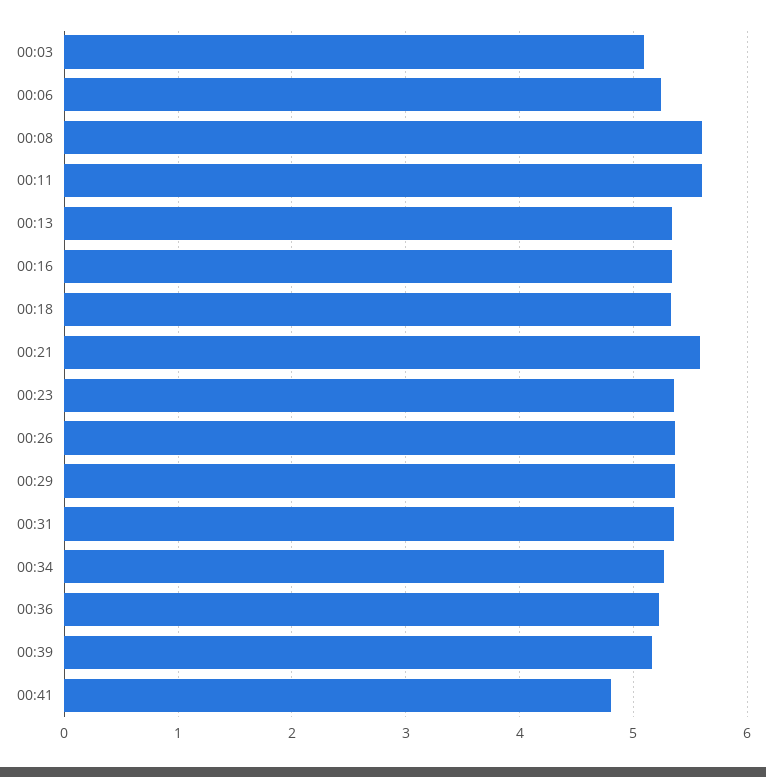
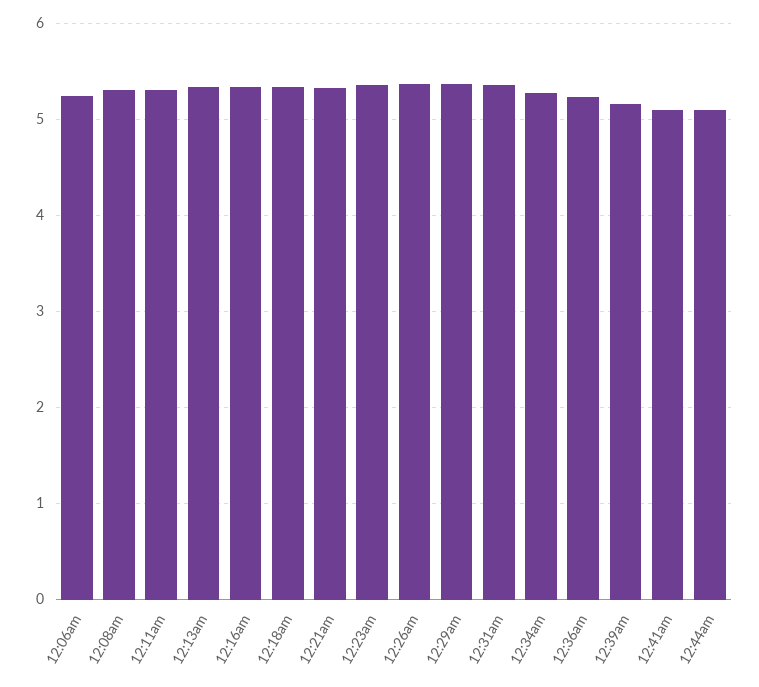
00:03: 5.1 -> none
00:08: 5.6 -> 5.3
00:11: 5.6 -> 5.3
00:21: 5.6 -> 5.3
00:41: 4.8 -> 5.1
12:44am: none -> 5.1

